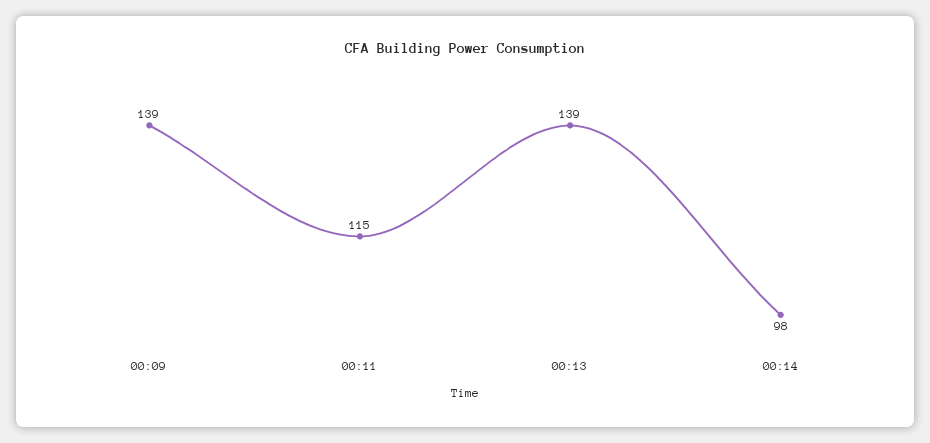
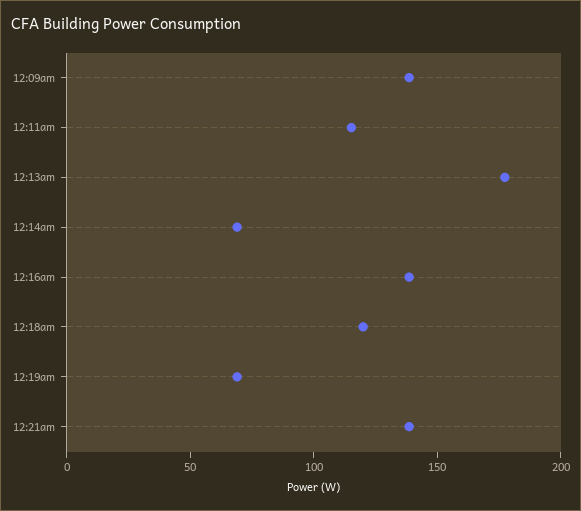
00:13: 139 -> 180
00:14: 98 -> 70
12:16am: none -> 140
12:18am: none -> 120
12:19am: none -> 70
12:21am: none -> 140

